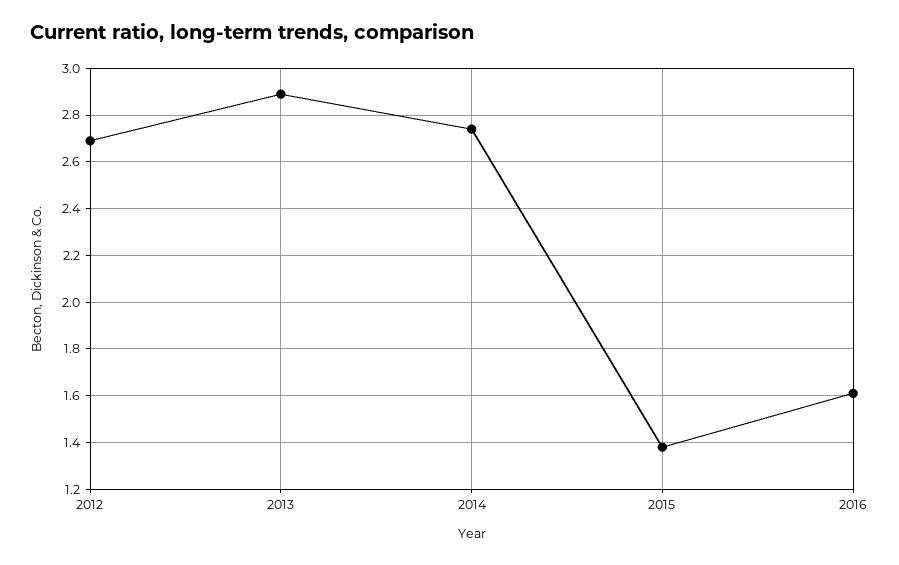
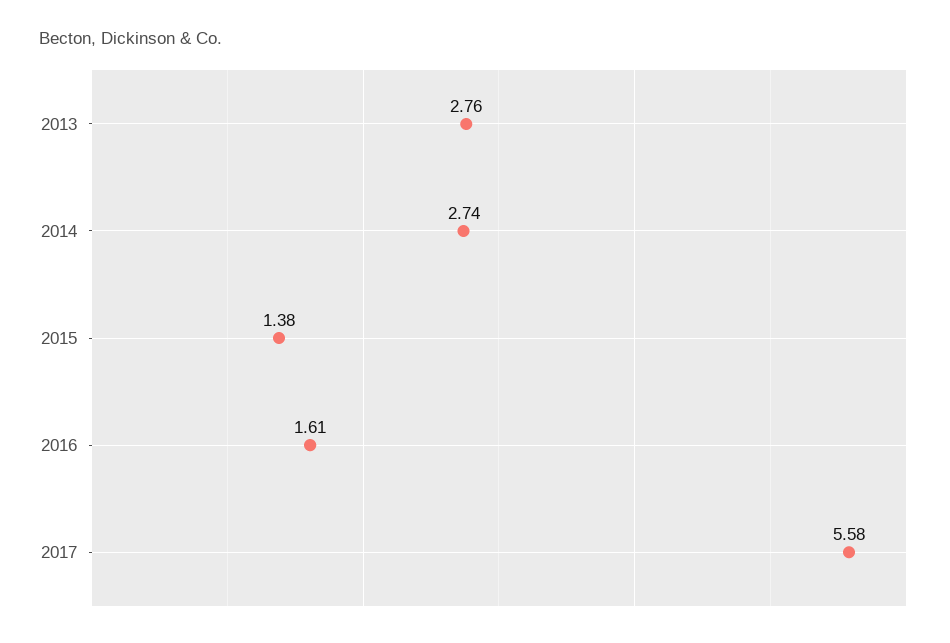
2012: 2.7 -> none
2013: 2.9 -> 2.76
2017: none -> 5.58

